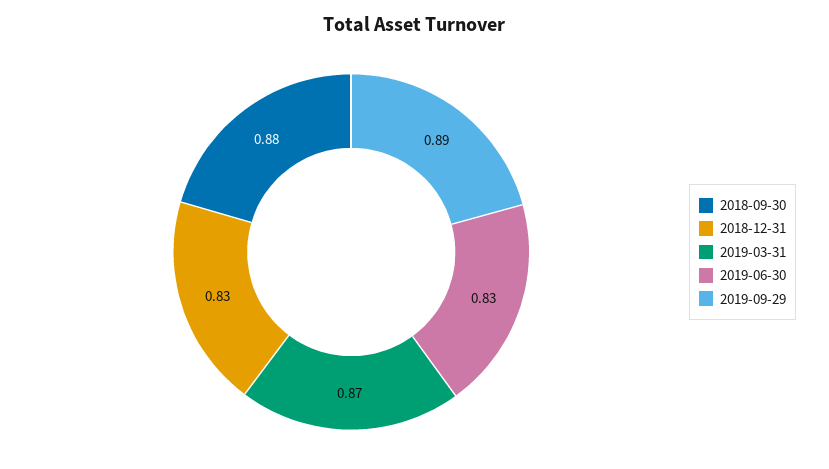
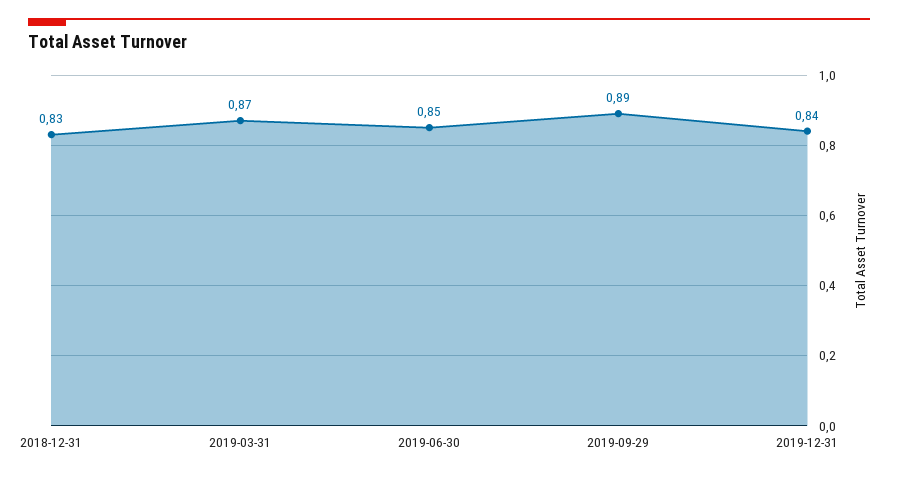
2018-09-30: 0.88 -> none
2019-06-30: 0.83 -> 0.85
2019-12-31: none -> 0.84

